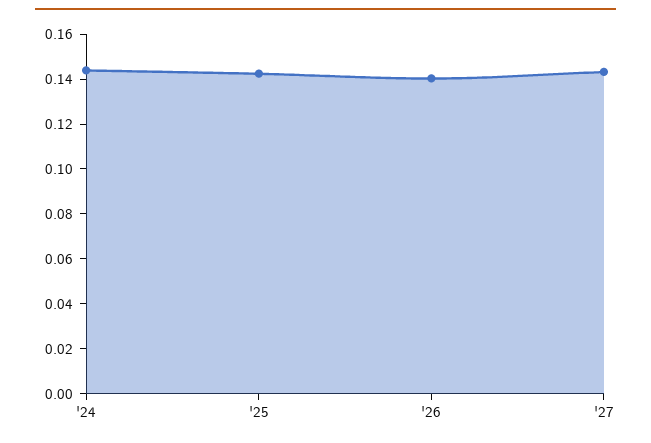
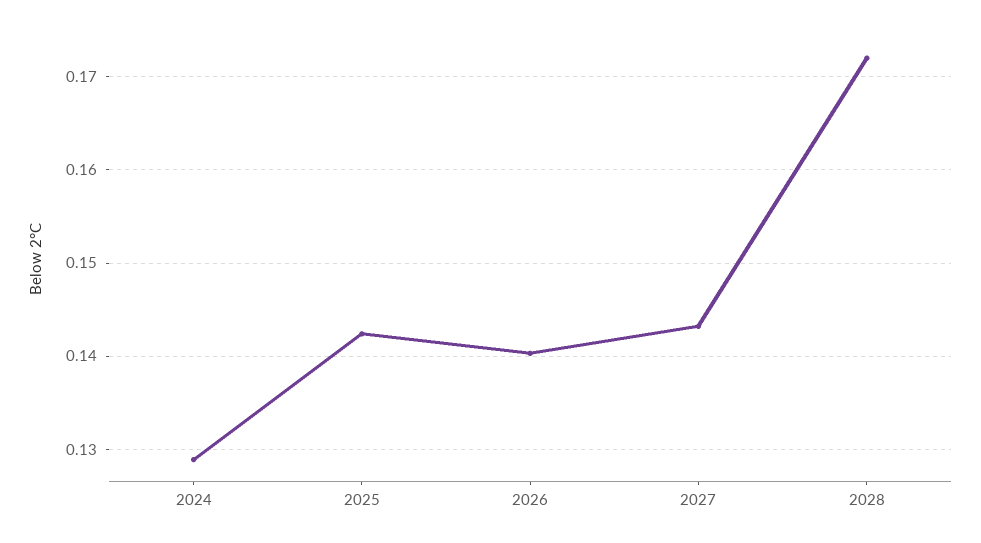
'24: 0.145 -> 0.129
2028: none -> 0.172

